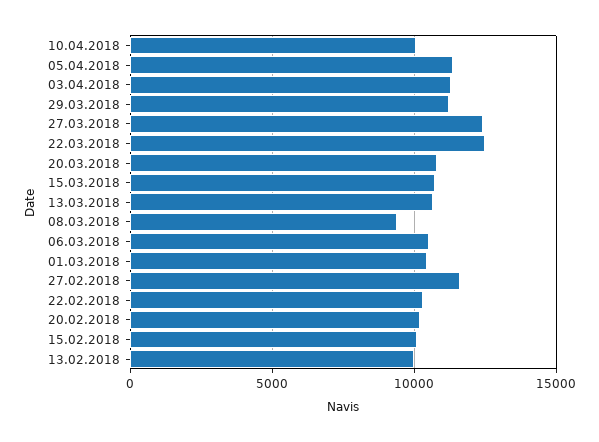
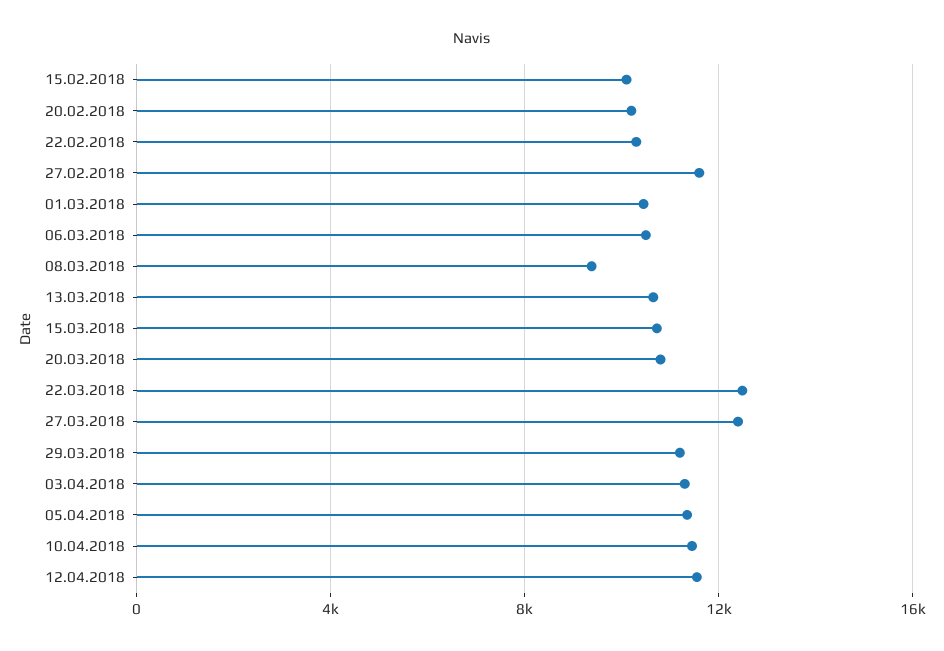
10.04.2018: 10000 -> 11500
13.02.2018: 10000 -> none
12.04.2018: none -> 11500

